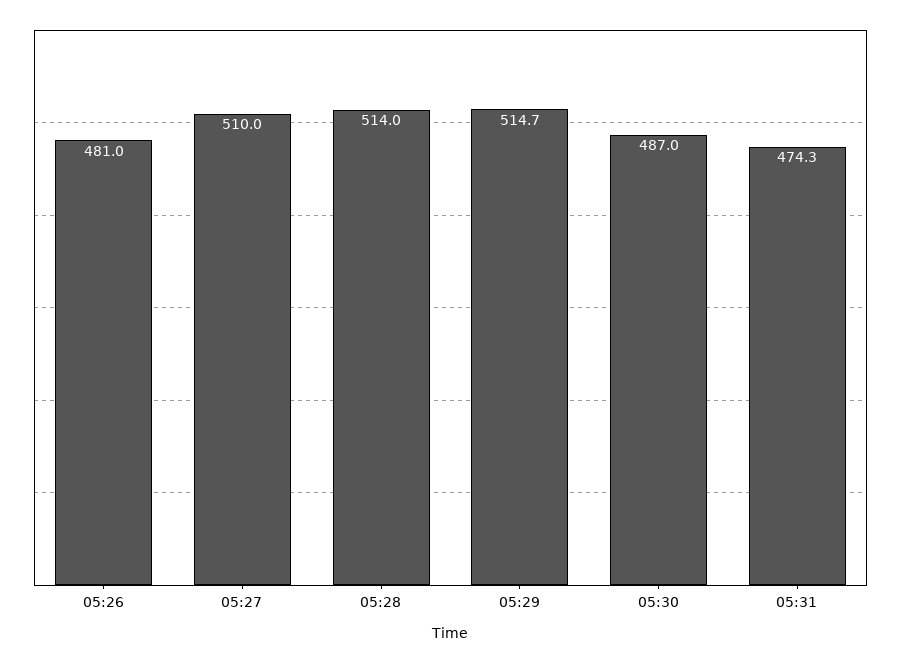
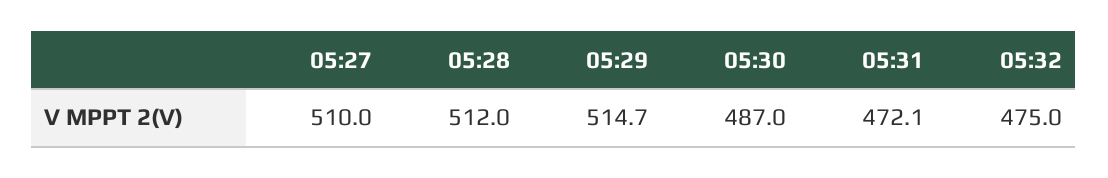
05:26: 481 -> none
05:28: 514 -> 512
05:31: 474.3 -> 472.1
05:32: none -> 475

